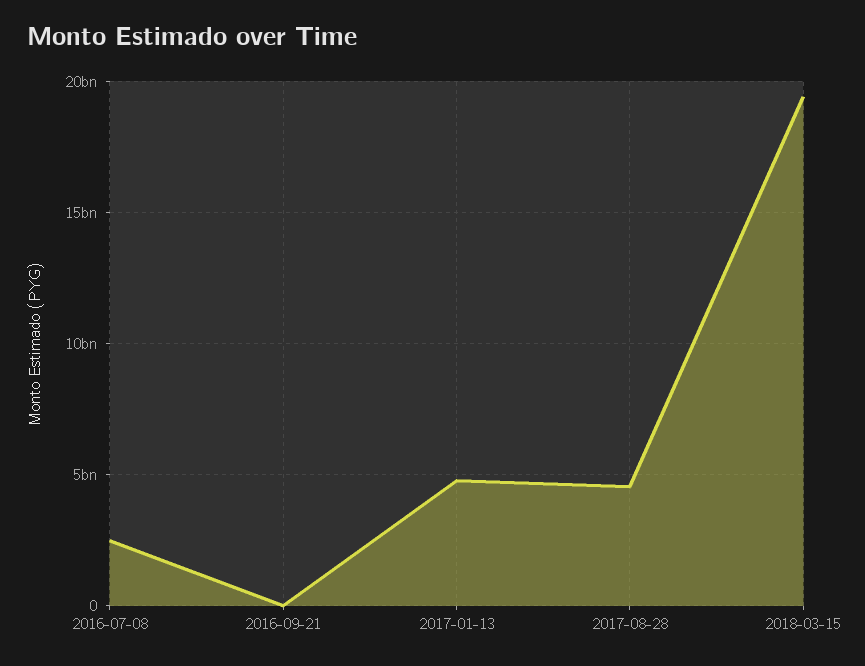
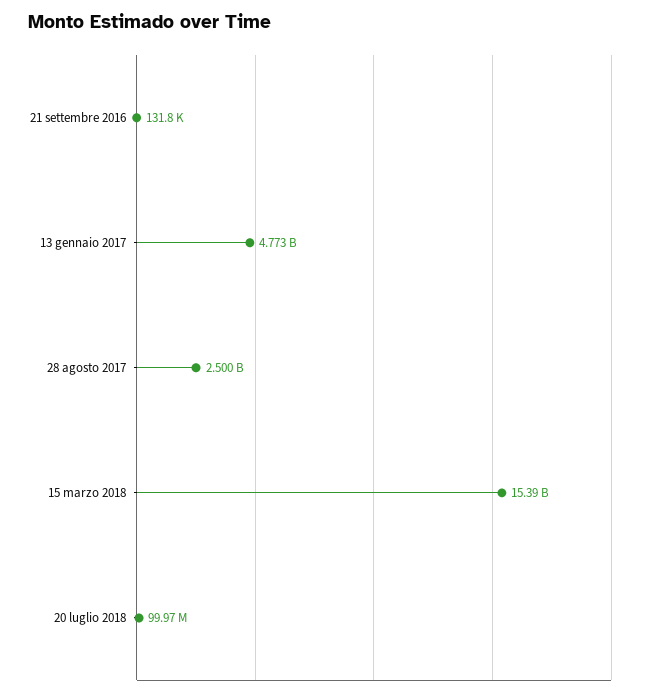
2016-07-08: 2500000000 -> none
2017-08-28: 4500000000 -> 2500000000
2018-03-15: 19500000000 -> 15390000000
20 luglio 2018: none -> 99970000

